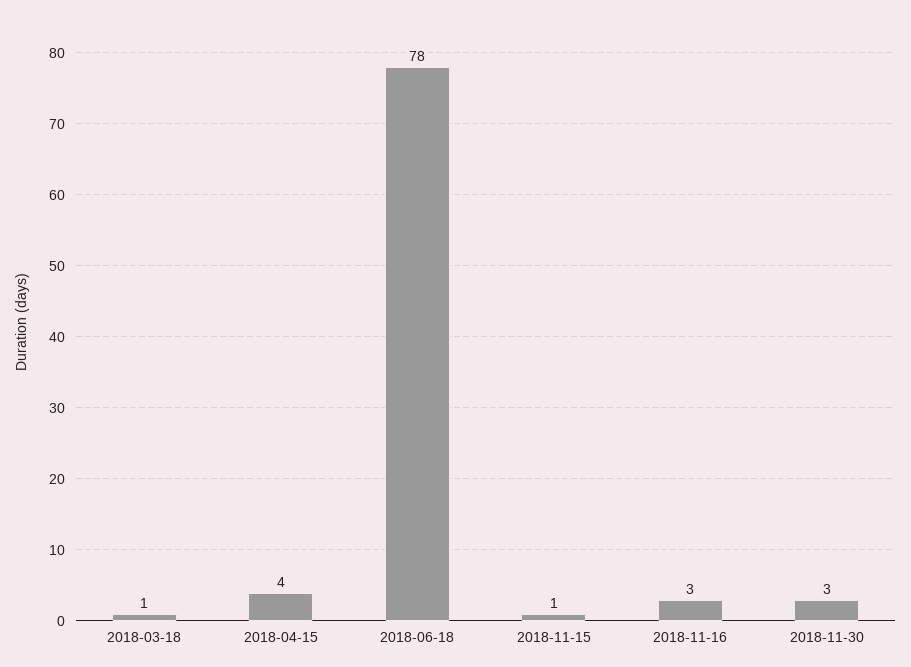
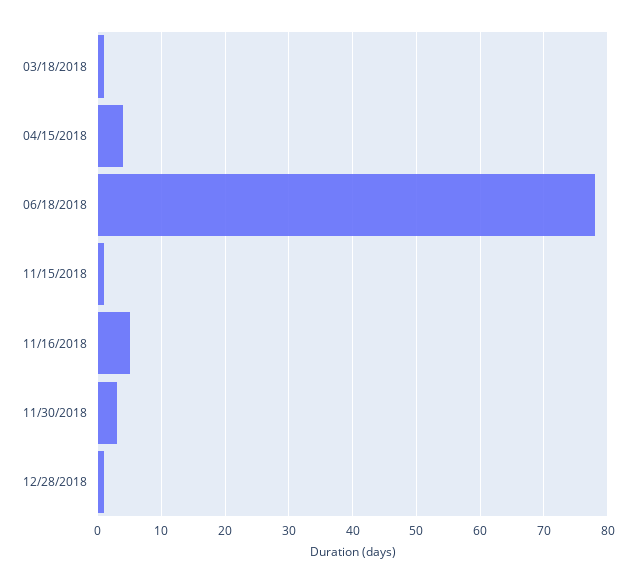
2018-11-16: 3 -> 5
12/28/2018: none -> 1

